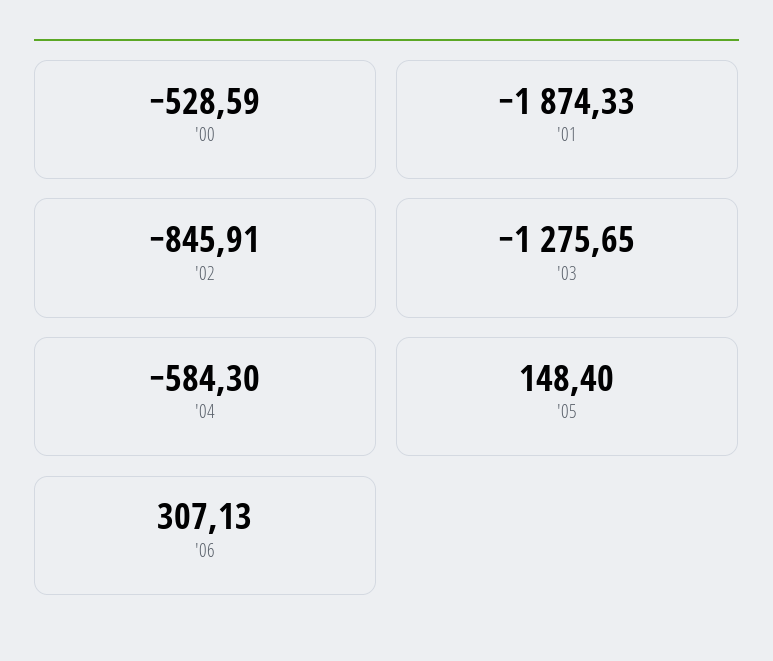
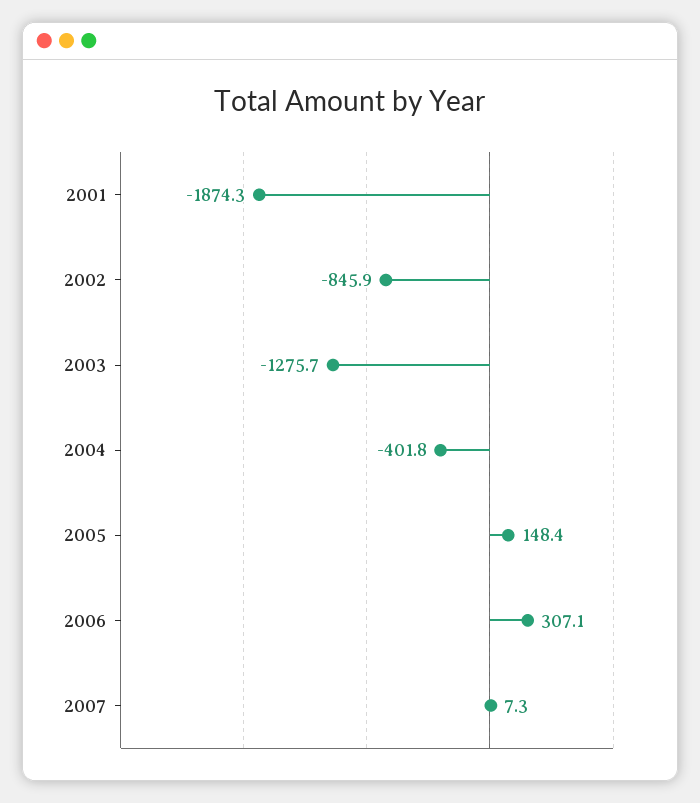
'00: -528.59 -> none
'04: -584.3 -> -401.8
2007: none -> 7.3

